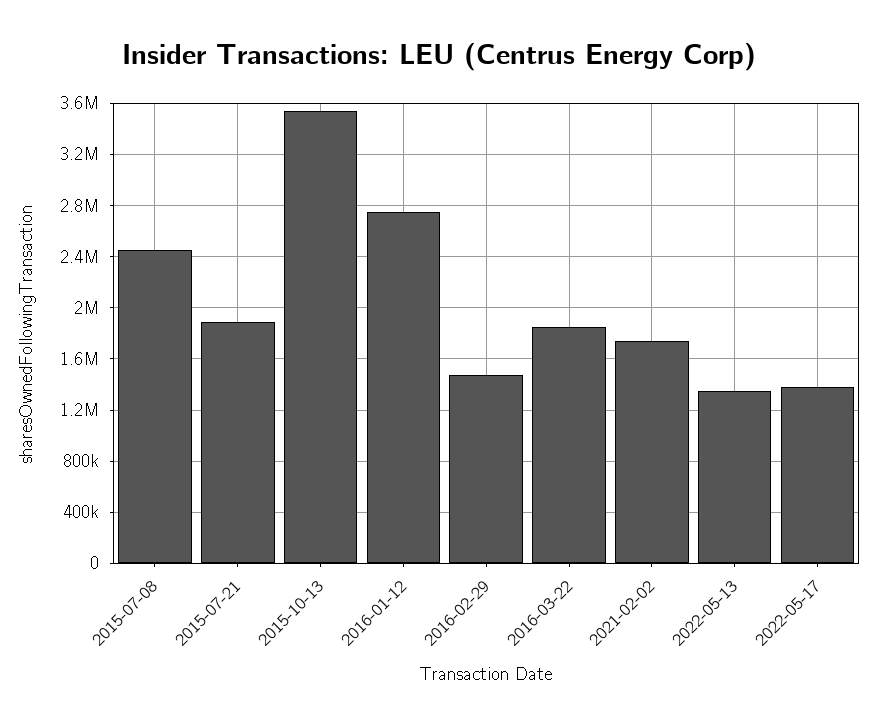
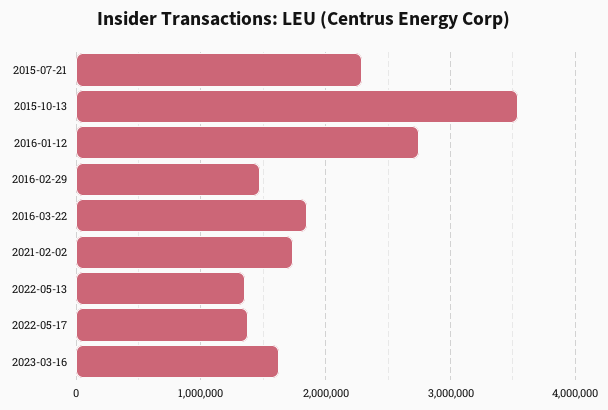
2015-07-08: 2450000 -> none
2015-07-21: 1900000 -> 2300000
2023-03-16: none -> 1600000

